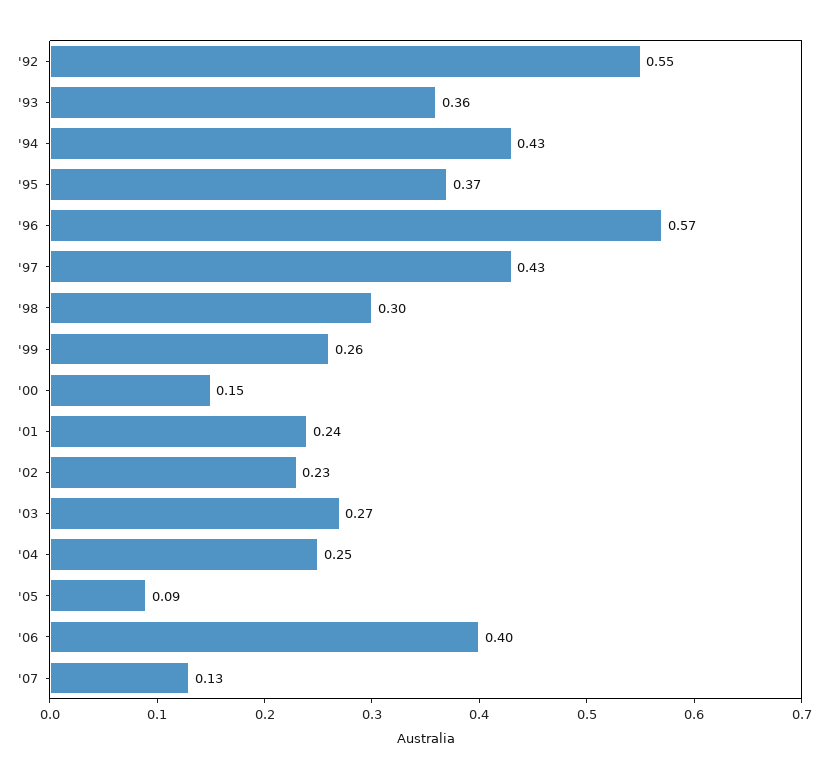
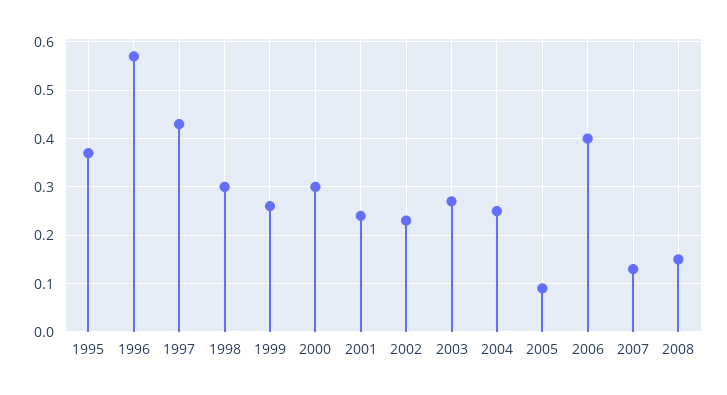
'92: 0.55 -> none
'93: 0.36 -> none
'94: 0.43 -> none
'00: 0.15 -> 0.3
2008: none -> 0.15

